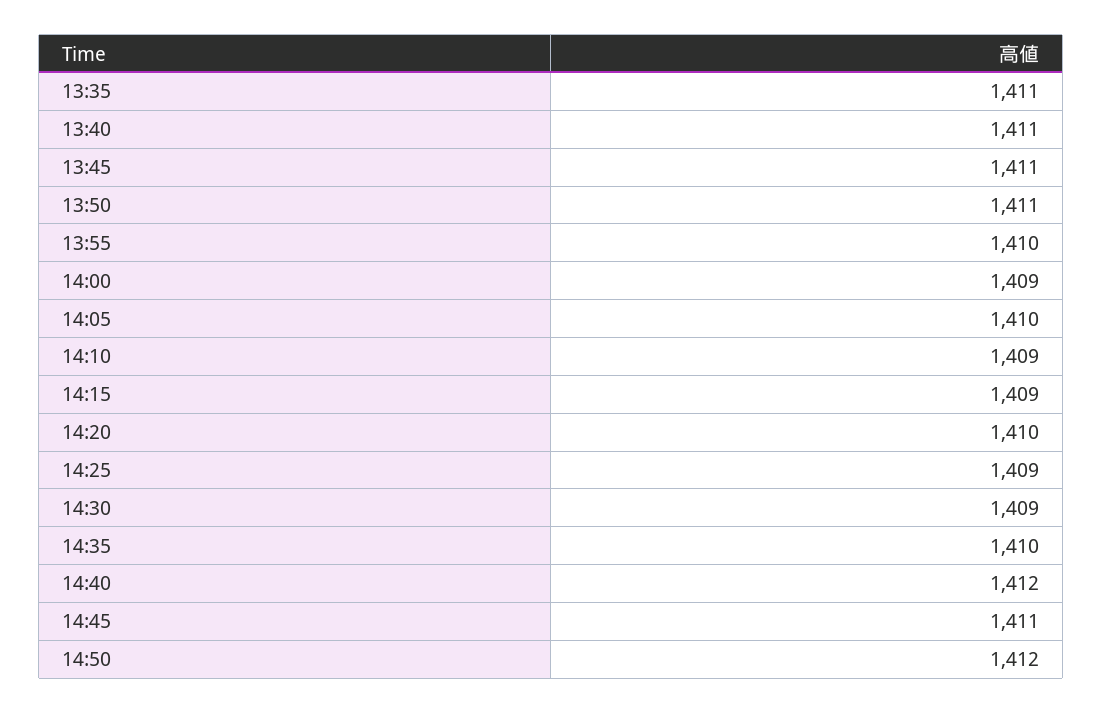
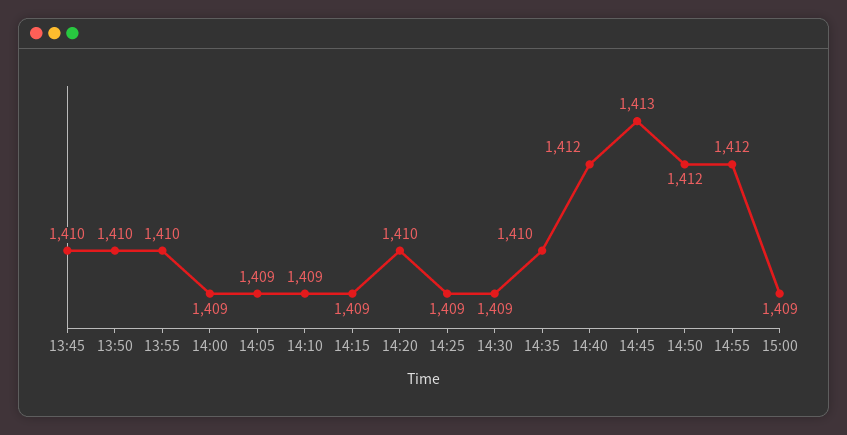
13:35: 1411 -> none
13:40: 1411 -> none
13:45: 1411 -> 1410
13:50: 1411 -> 1410
14:05: 1410 -> 1409
14:45: 1411 -> 1413
14:55: none -> 1412
15:00: none -> 1409

